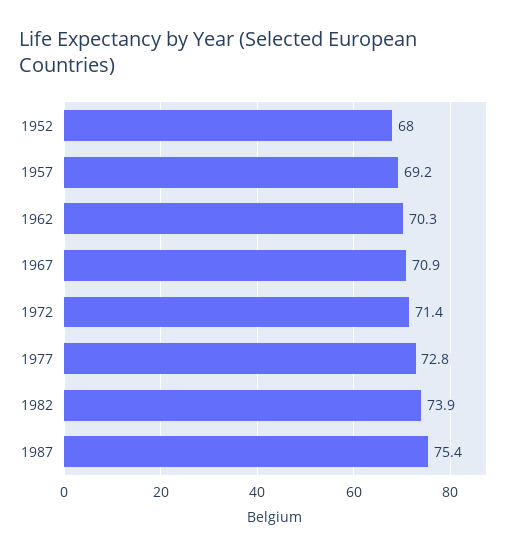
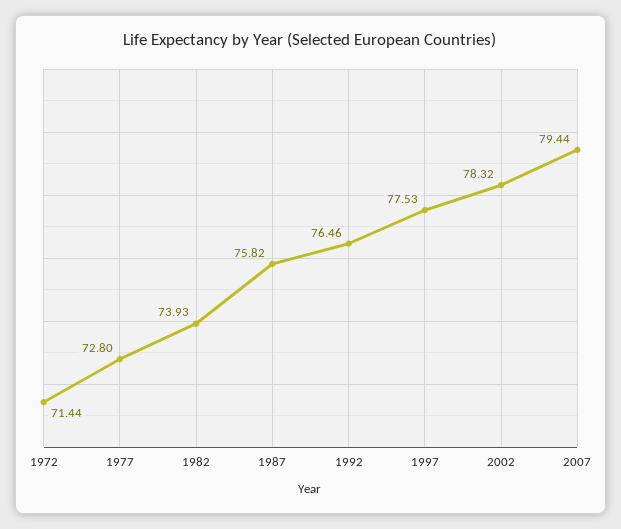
1952: 68 -> none
1957: 69.2 -> none
1962: 70.3 -> none
1967: 70.9 -> none
1987: 75.4 -> 75.82
1992: none -> 76.46
1997: none -> 77.53
2002: none -> 78.32
2007: none -> 79.44

